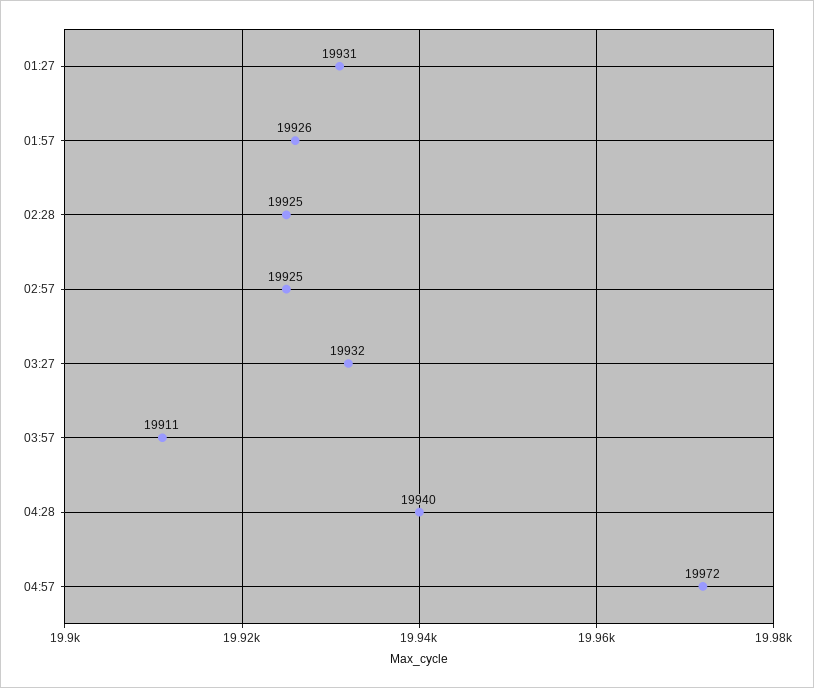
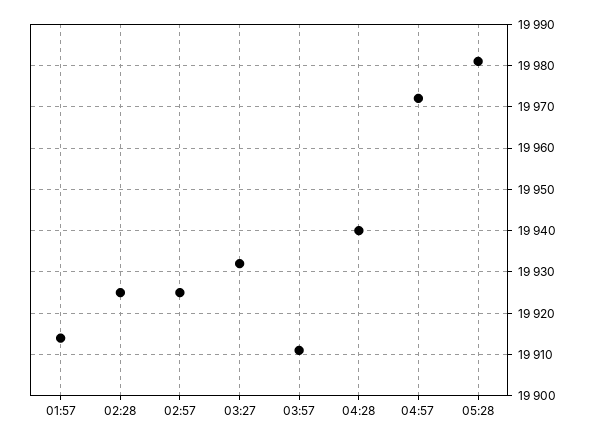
01:27: 19931 -> none
01:57: 19926 -> 19915
05:28: none -> 19980

